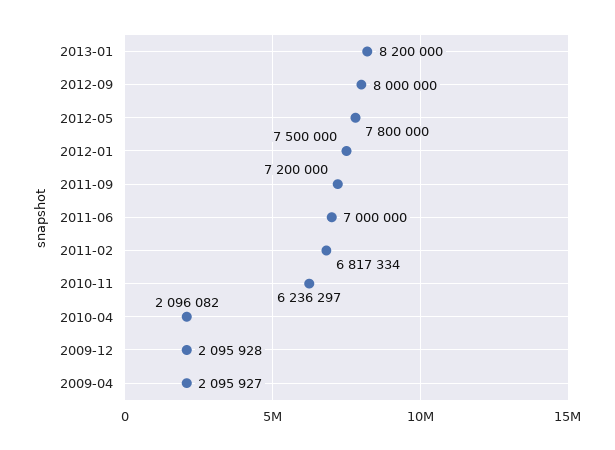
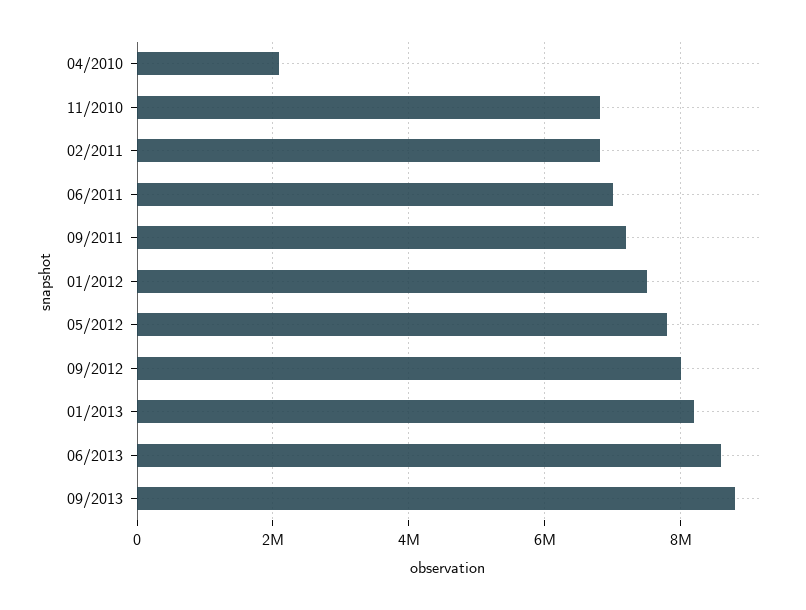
2010-11: 6236297 -> 6800000
2009-12: 2095928 -> none
2009-04: 2095927 -> none
06/2013: none -> 8600000
09/2013: none -> 8800000

